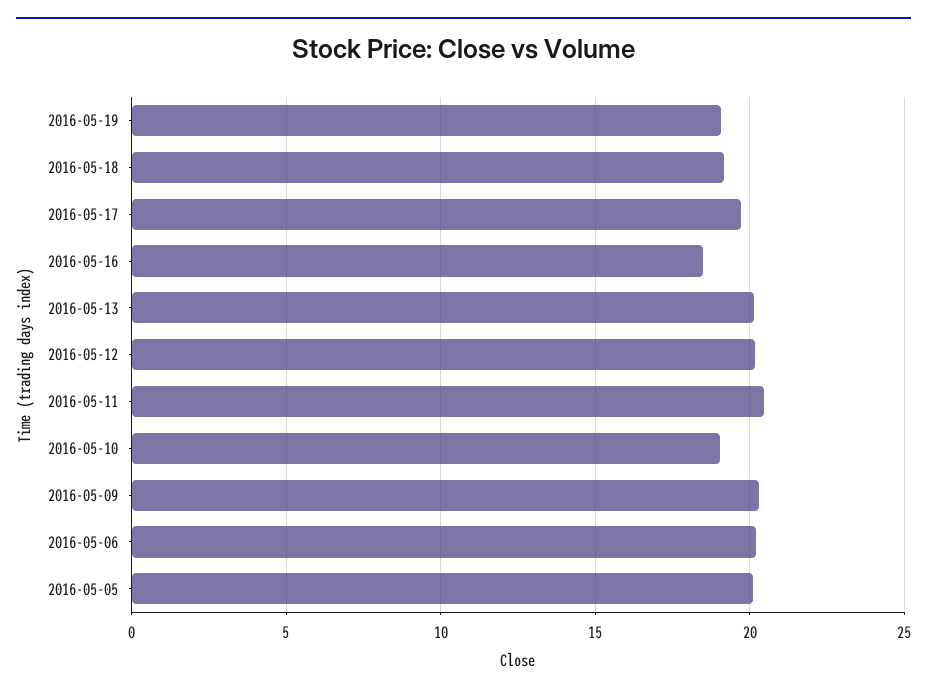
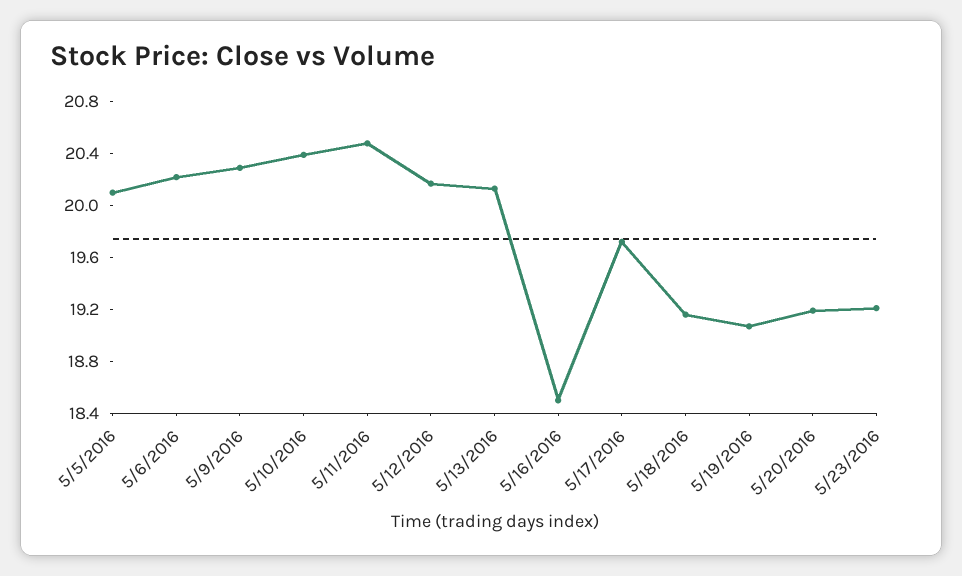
2016-05-10: 19 -> 20.4
5/20/2016: none -> 19.2
5/23/2016: none -> 19.2

